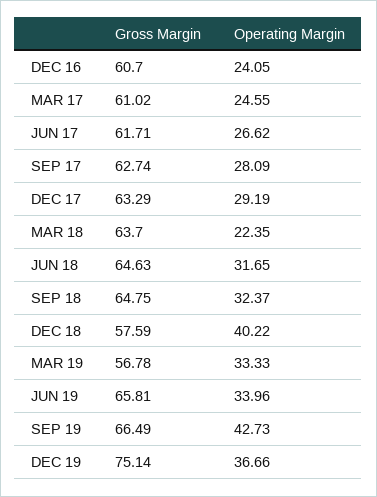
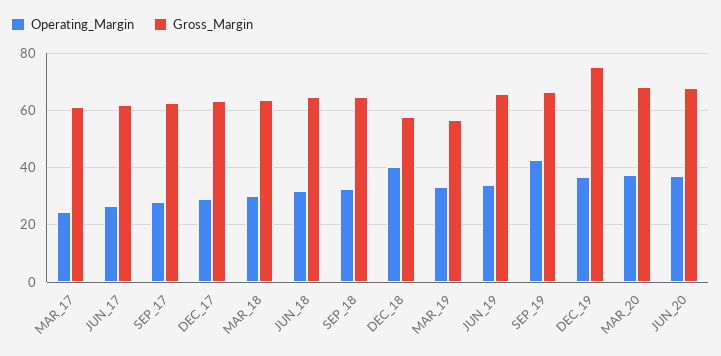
Gross Margin, DEC 16: 60.7 -> none
Operating Margin, DEC 16: 24.05 -> none
Operating Margin, MAR 18: 22.35 -> 30
Operating Margin, MAR_20: none -> 37.5
Gross Margin, MAR_20: none -> 67.5
Operating Margin, JUN_20: none -> 37.5
Gross Margin, JUN_20: none -> 67.5

